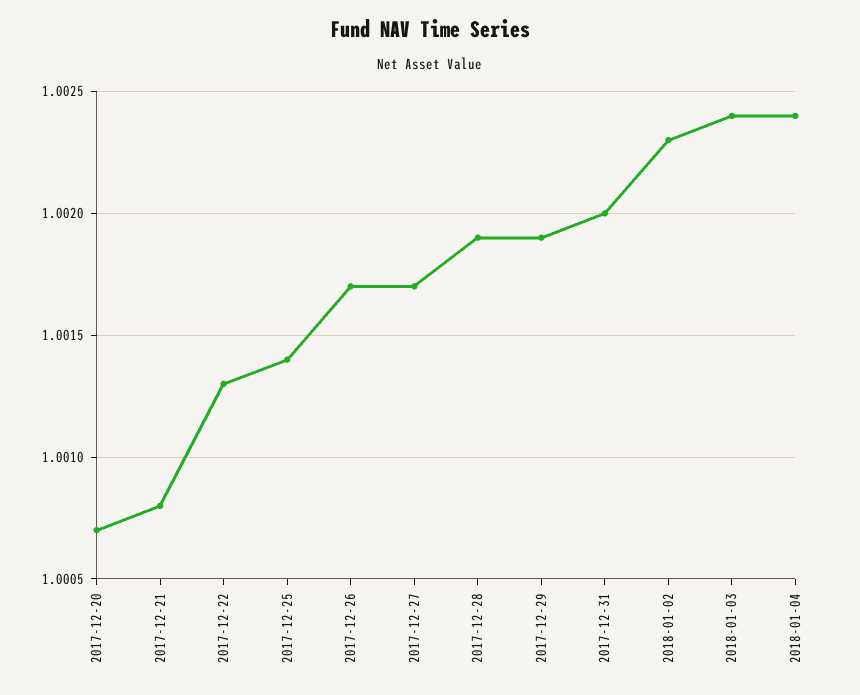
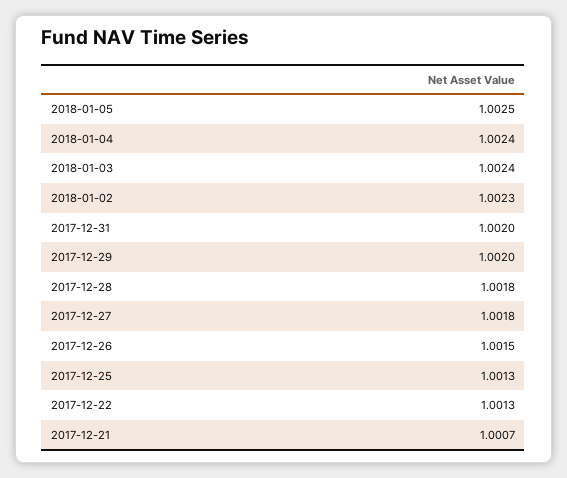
2017-12-20: 1.0007 -> none
2017-12-21: 1.0008 -> 1.0007
2017-12-25: 1.0014 -> 1.0013
2017-12-26: 1.0017 -> 1.0015
2017-12-27: 1.0017 -> 1.0018
2017-12-28: 1.0019 -> 1.0018
2017-12-29: 1.0019 -> 1.002
2018-01-05: none -> 1.0025

